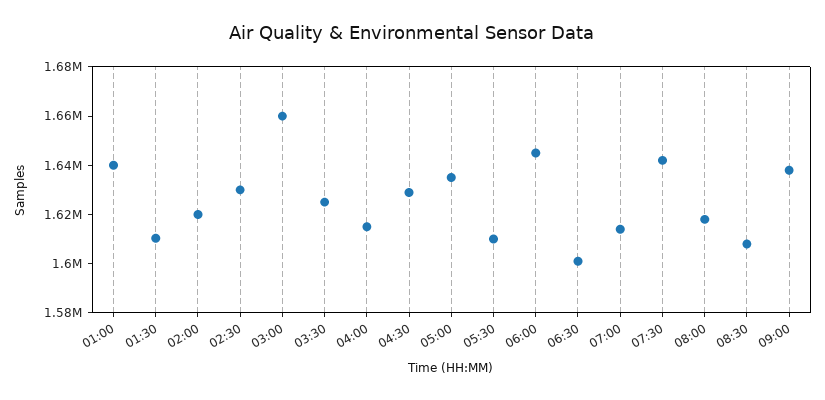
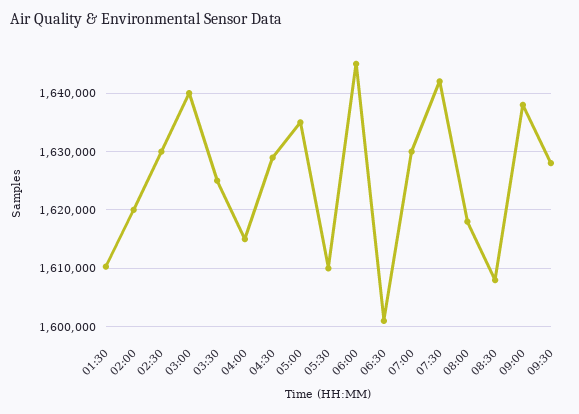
01:00: 1640000 -> none
03:00: 1660000 -> 1640000
07:00: 1615000 -> 1630000
09:30: none -> 1628000

